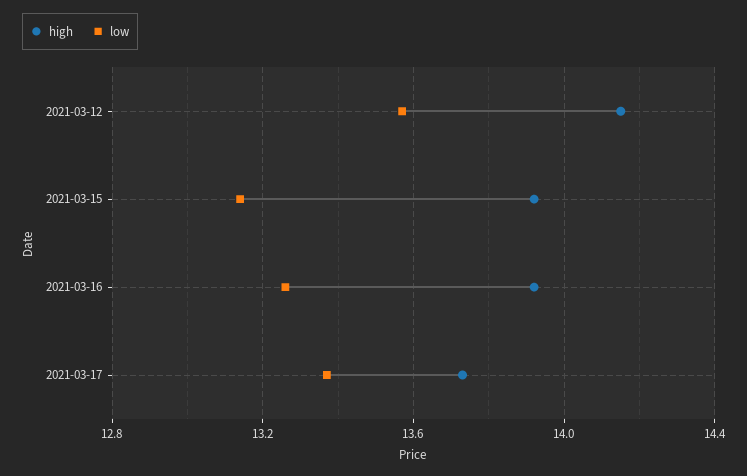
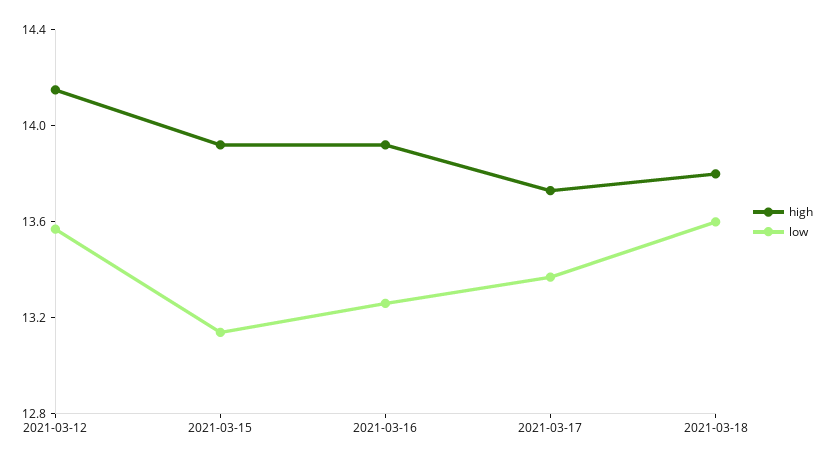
high, 2021-03-18: none -> 13.8
low, 2021-03-18: none -> 13.6

